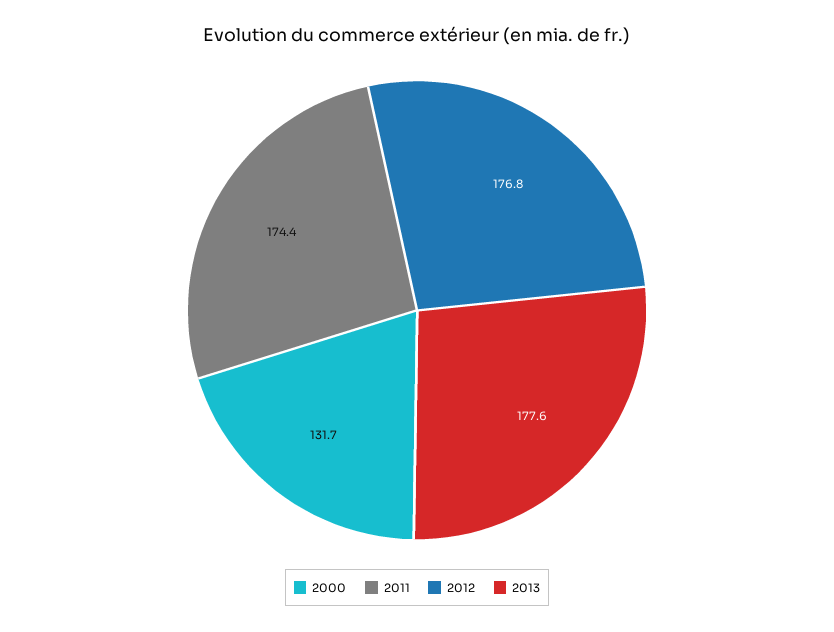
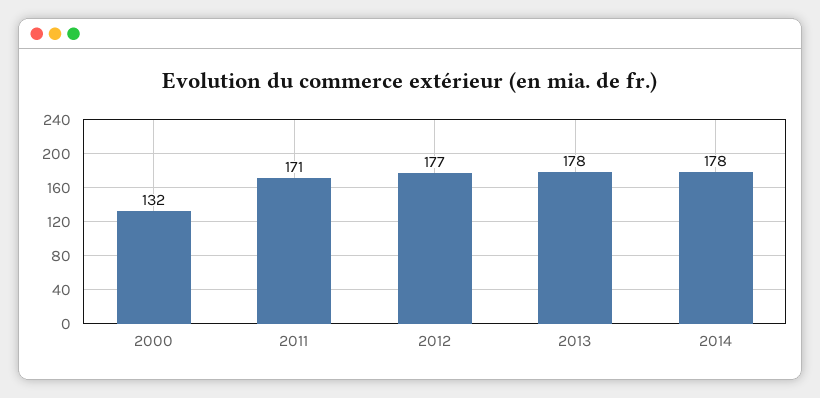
2011: 174.4 -> 171
2014: none -> 178

